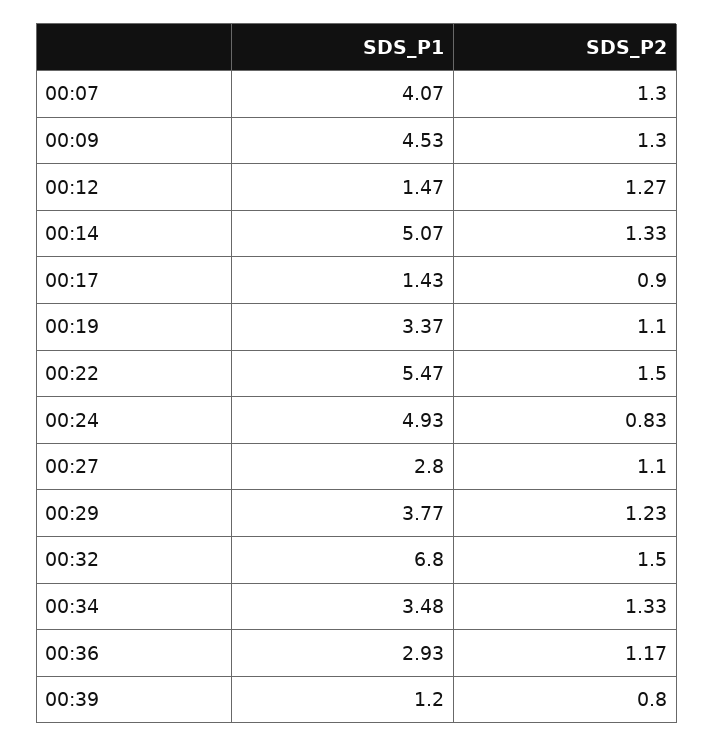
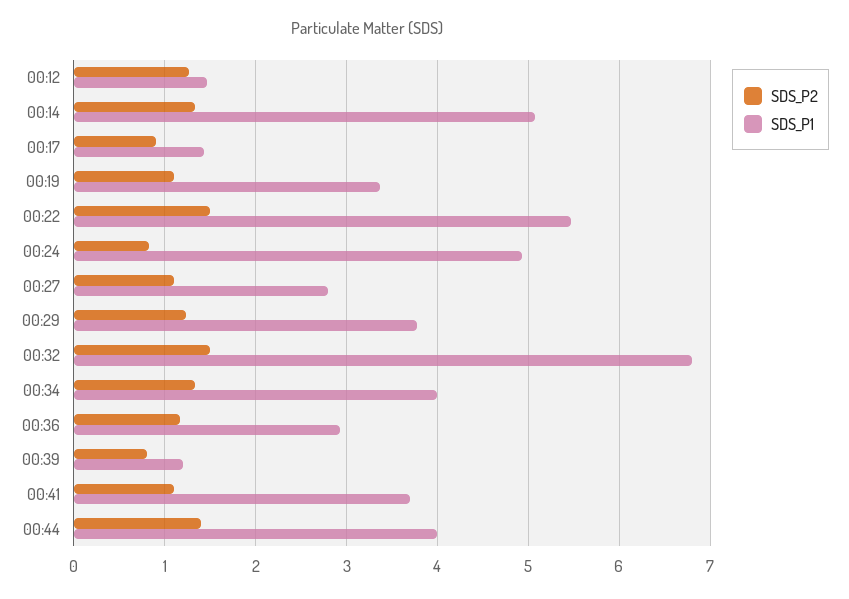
SDS_P1, 00:07: 4.07 -> none
SDS_P2, 00:07: 1.3 -> none
SDS_P1, 00:09: 4.53 -> none
SDS_P2, 00:09: 1.3 -> none
SDS_P1, 00:34: 3.48 -> 4
SDS_P2, 00:41: none -> 1.1
SDS_P1, 00:41: none -> 3.7
SDS_P2, 00:44: none -> 1.4
SDS_P1, 00:44: none -> 4

